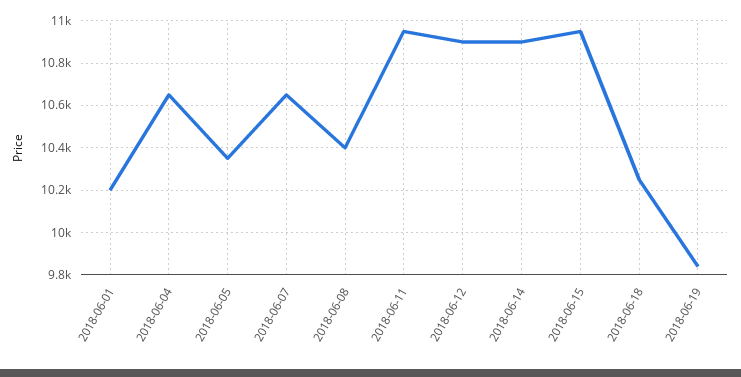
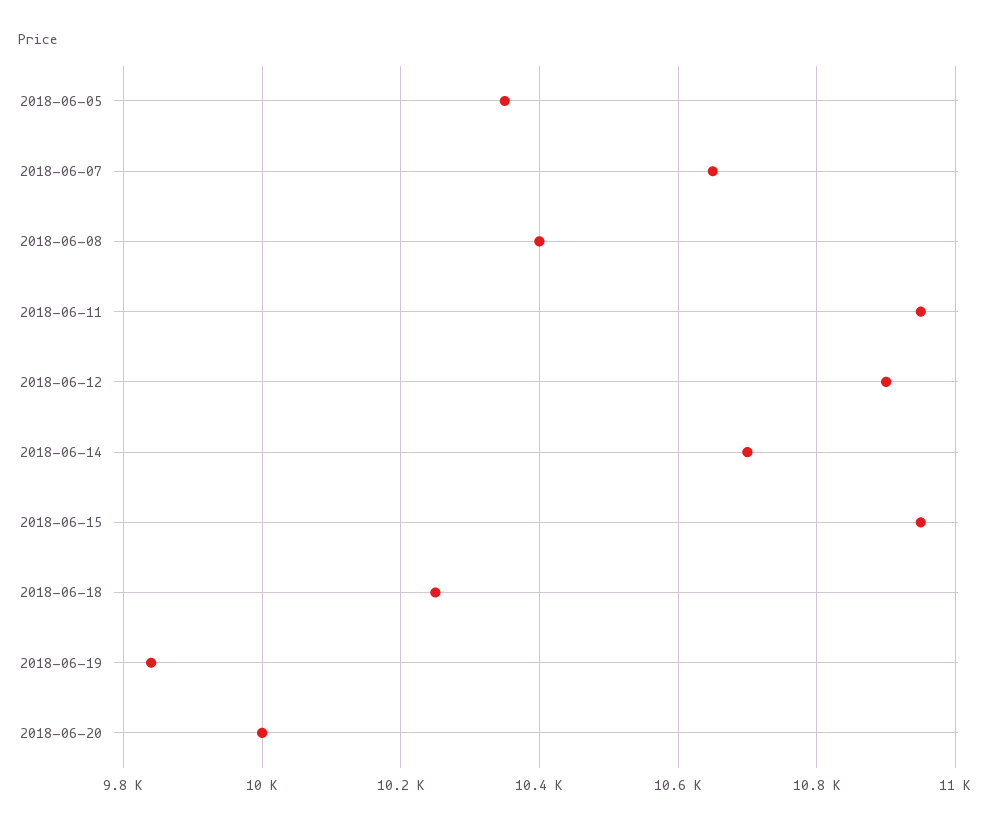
2018-06-01: 10200 -> none
2018-06-04: 10650 -> none
2018-06-14: 10900 -> 10700
2018-06-20: none -> 10000

